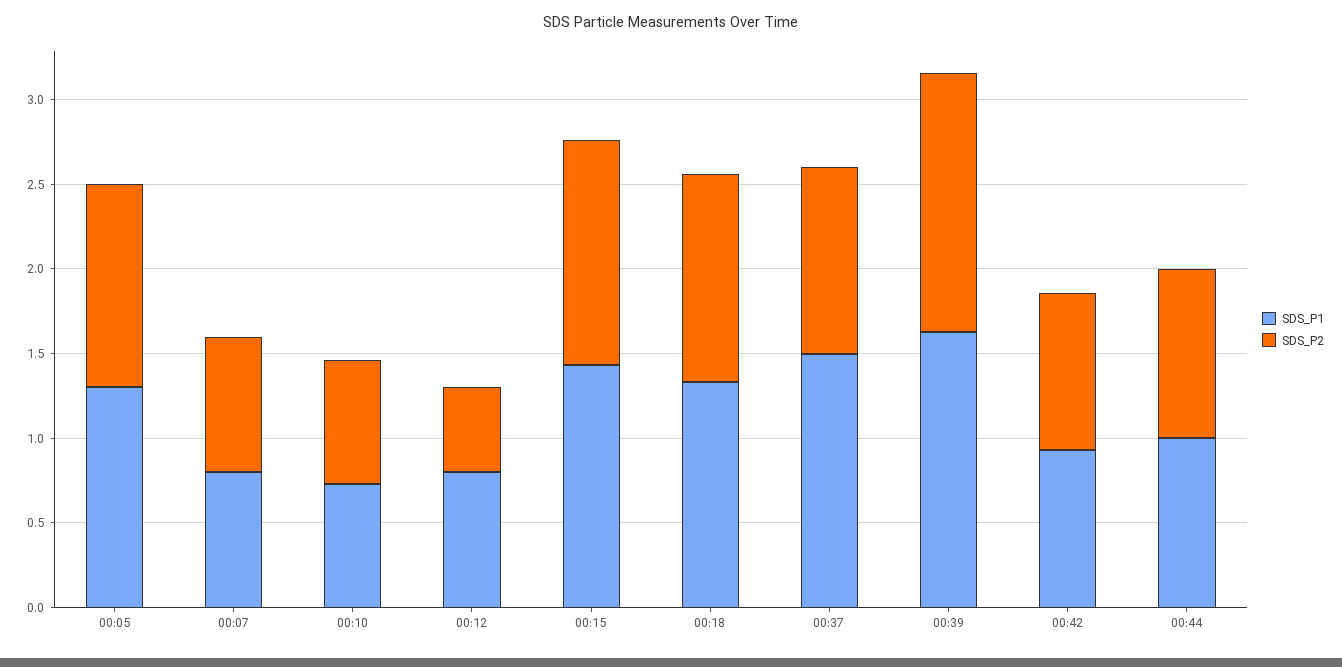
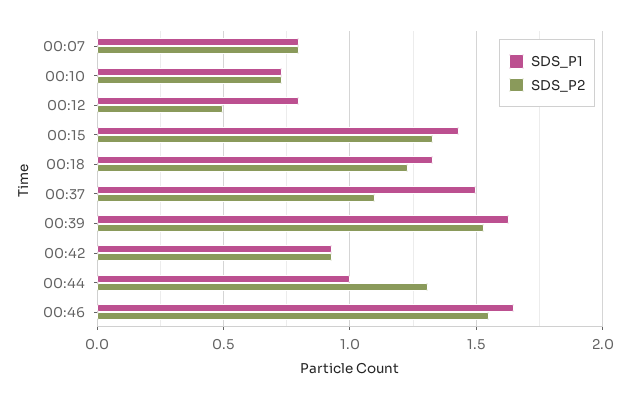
SDS_P1, 00:05: 1.3 -> none
SDS_P2, 00:05: 1.2 -> none
SDS_P2, 00:44: 1 -> 1.3
SDS_P1, 00:46: none -> 1.65
SDS_P2, 00:46: none -> 1.55

